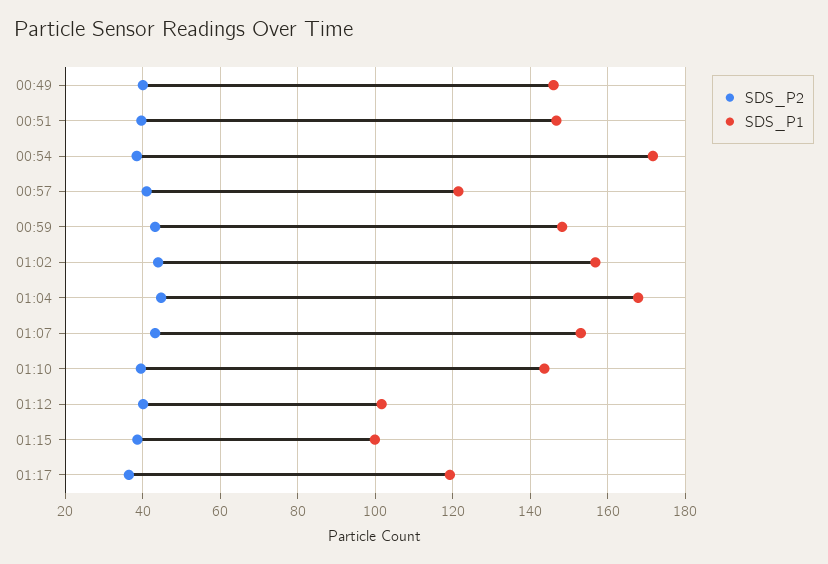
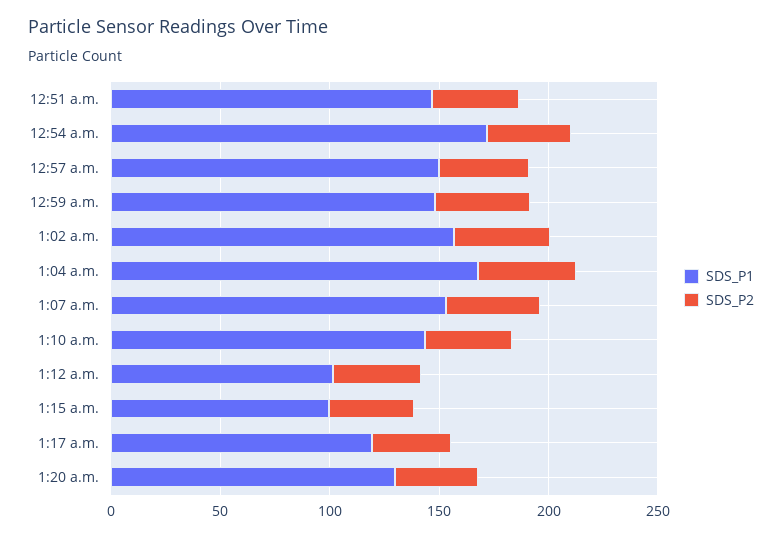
SDS_P2, 00:49: 40 -> none
SDS_P1, 00:49: 146 -> none
SDS_P1, 00:57: 122 -> 150
SDS_P1, 1:20 a.m.: none -> 130
SDS_P2, 1:20 a.m.: none -> 40

